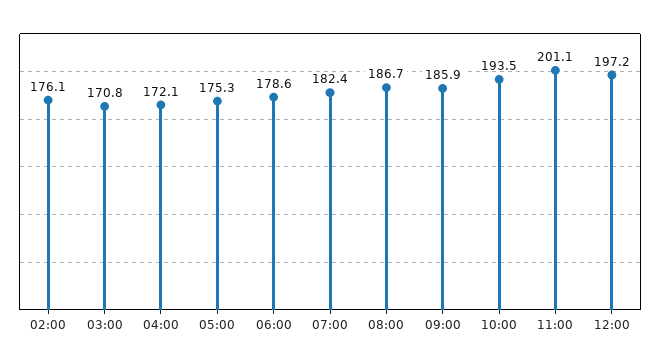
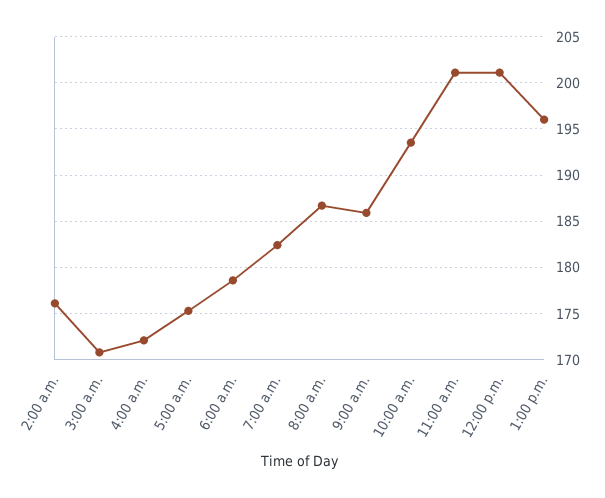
12:00: 197.2 -> 201
1:00 p.m.: none -> 196

